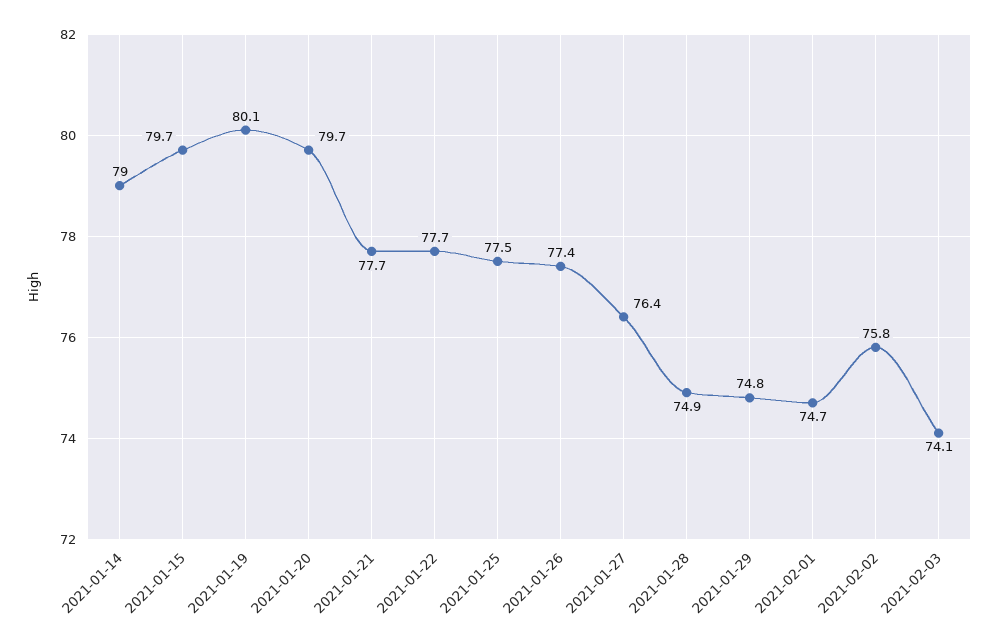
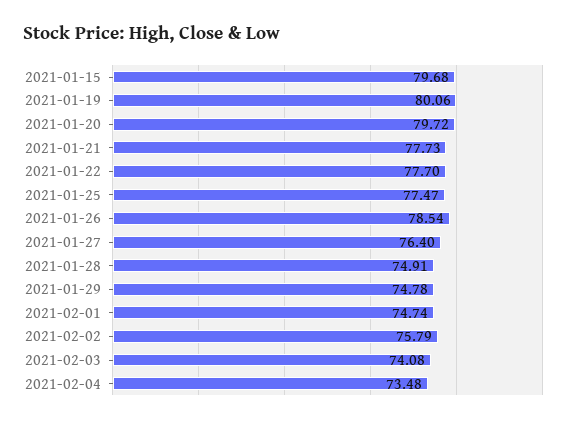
2021-01-14: 79 -> none
2021-01-26: 77.4 -> 78.54
2021-02-04: none -> 73.48

